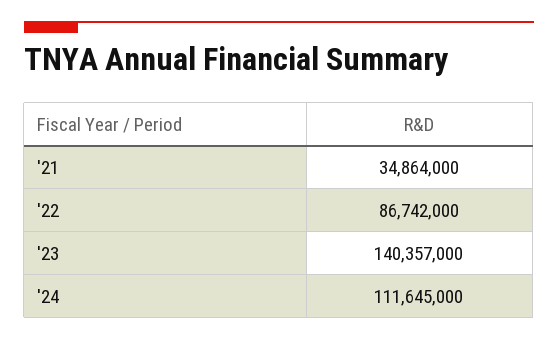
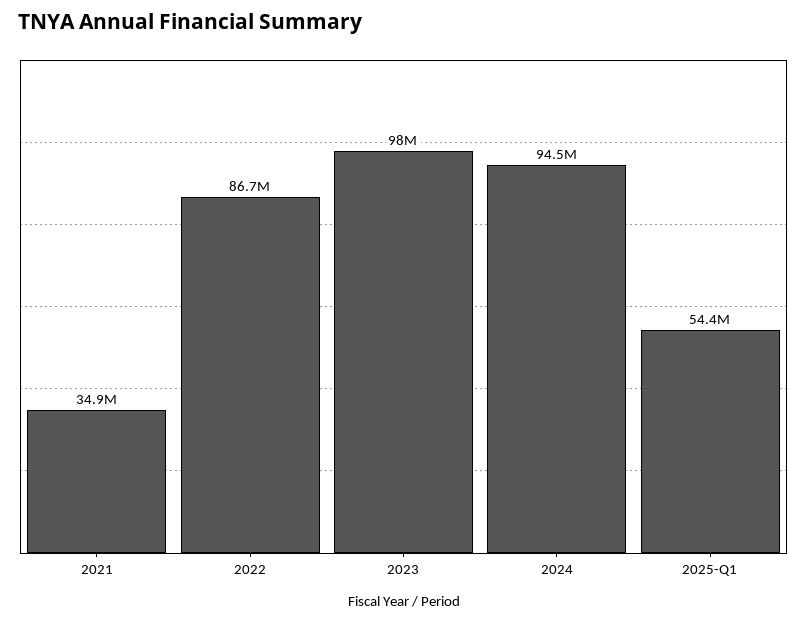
'23: 140357000 -> 98000000
'24: 111645000 -> 94500000
2025-Q1: none -> 54400000

